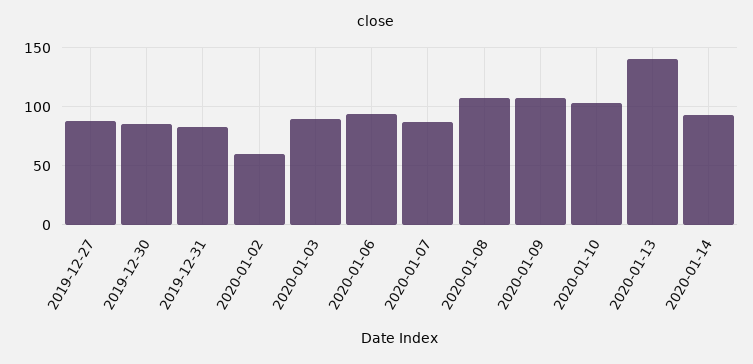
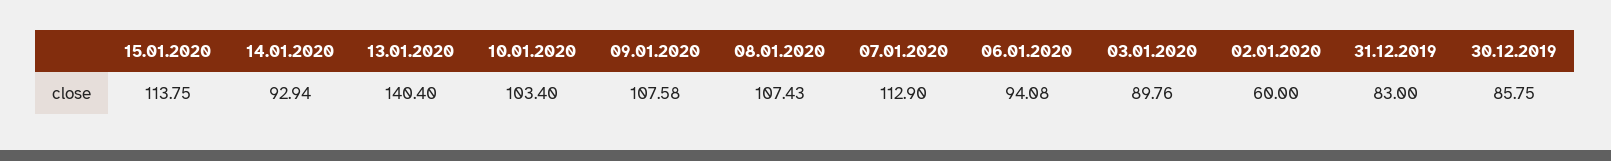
2019-12-27: 90 -> none
2020-01-07: 90 -> 112.9
15.01.2020: none -> 113.75

